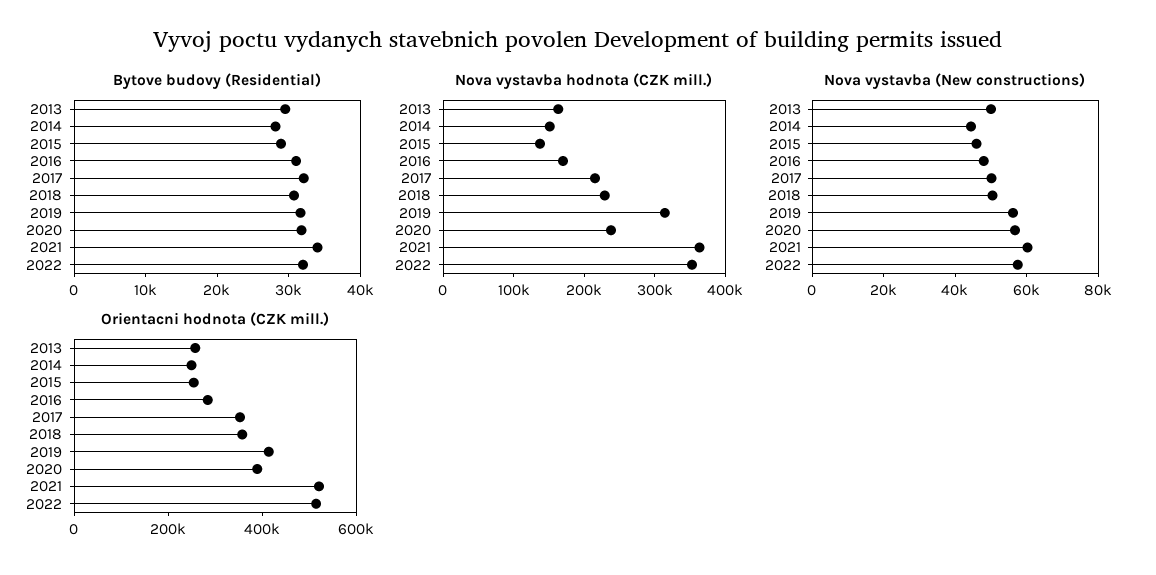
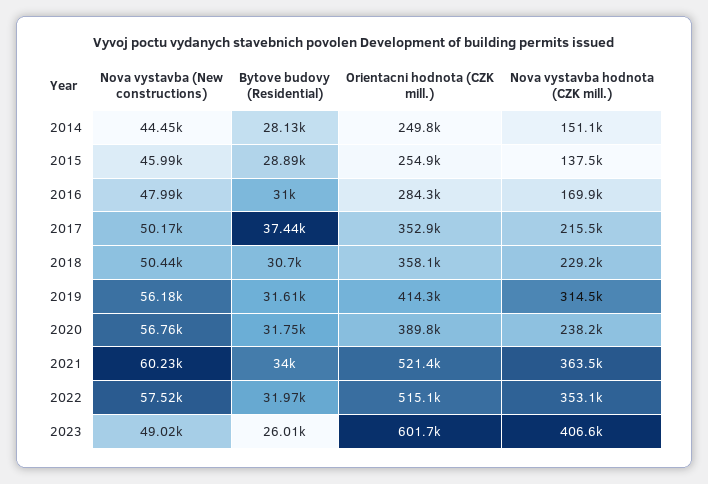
Bytove budovy (Residential), 2013: 30000 -> none
Bytove budovy (Residential), 2017: 32000 -> 37440
Nova vystavba hodnota (CZK mill.), 2013: 160000 -> none
Nova vystavba (New constructions), 2013: 50000 -> none
Orientacni hodnota (CZK mill.), 2013: 250000 -> none
Nova vystavba (New constructions), 2023: none -> 49020
Bytove budovy (Residential), 2023: none -> 26010
Orientacni hodnota (CZK mill.), 2023: none -> 601700
Nova vystavba hodnota (CZK mill.), 2023: none -> 406600

